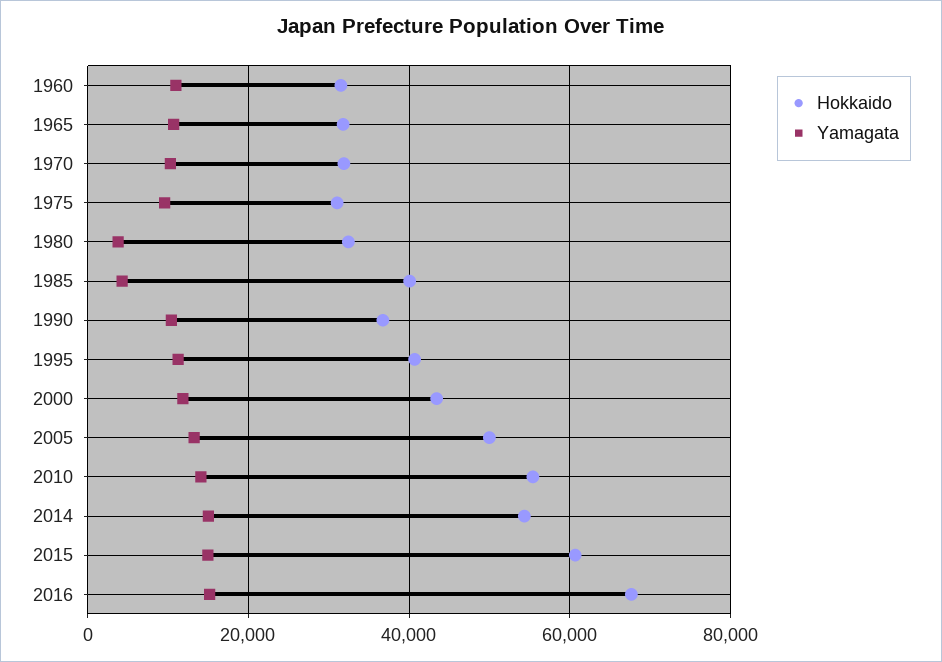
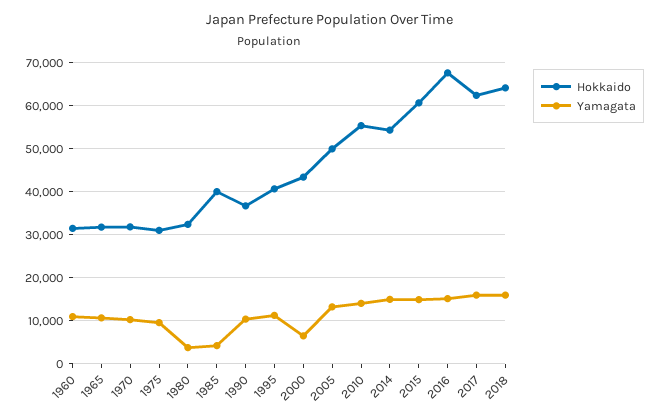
Yamagata, 2000: 12000 -> 6000
Hokkaido, 2017: none -> 62000
Yamagata, 2017: none -> 16000
Hokkaido, 2018: none -> 64000
Yamagata, 2018: none -> 16000

